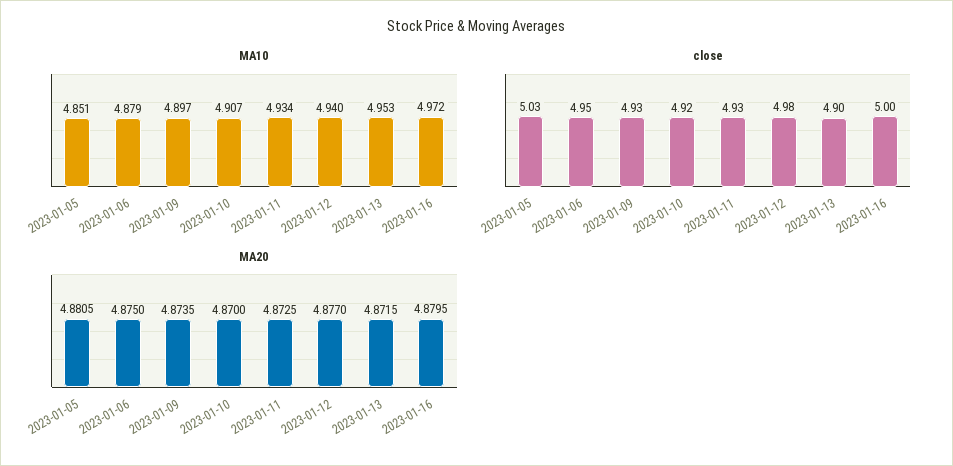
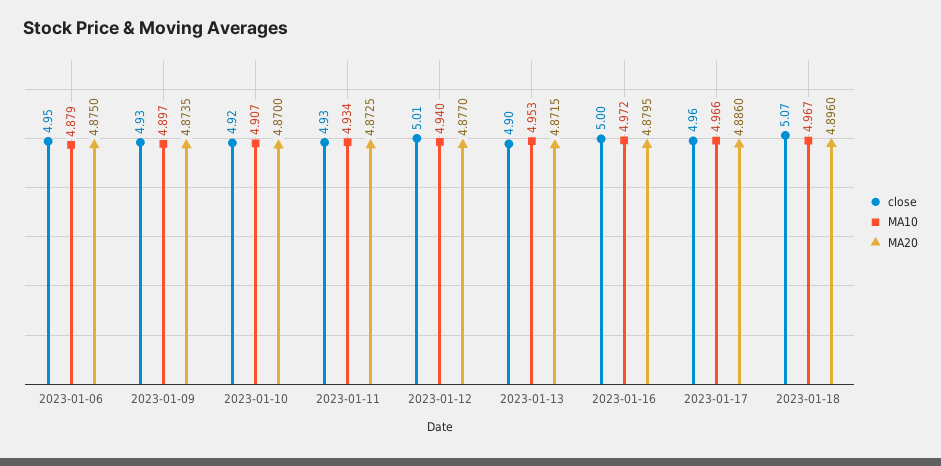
MA10, 2023-01-05: 4.851 -> none
close, 2023-01-05: 5.03 -> none
close, 2023-01-12: 4.98 -> 5.01
MA20, 2023-01-05: 4.8805 -> none
close, 2023-01-17: none -> 4.96
MA10, 2023-01-17: none -> 4.966
MA20, 2023-01-17: none -> 4.886
close, 2023-01-18: none -> 5.07
MA10, 2023-01-18: none -> 4.967
MA20, 2023-01-18: none -> 4.896

